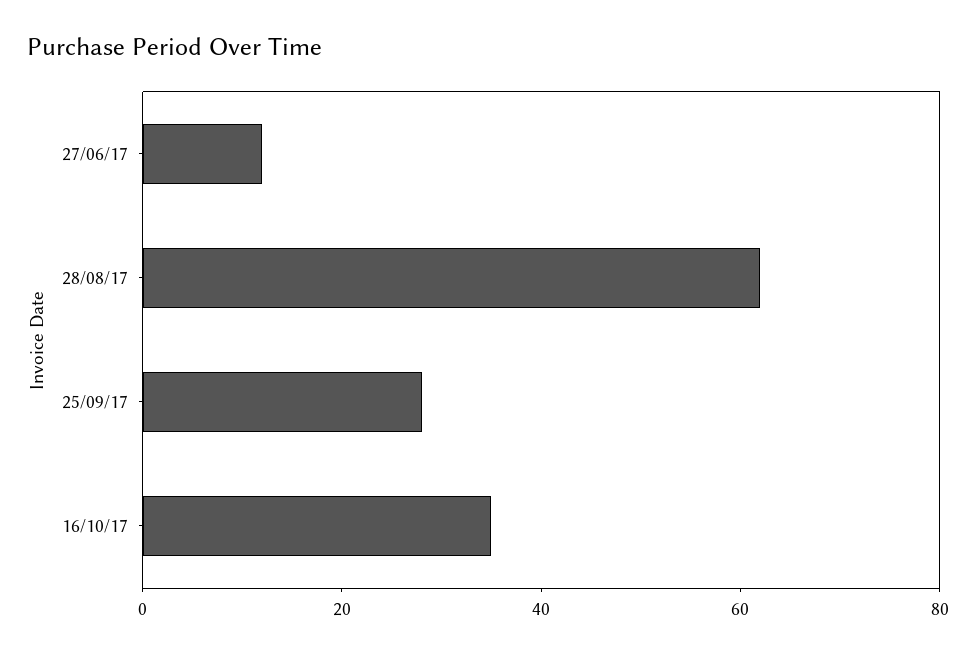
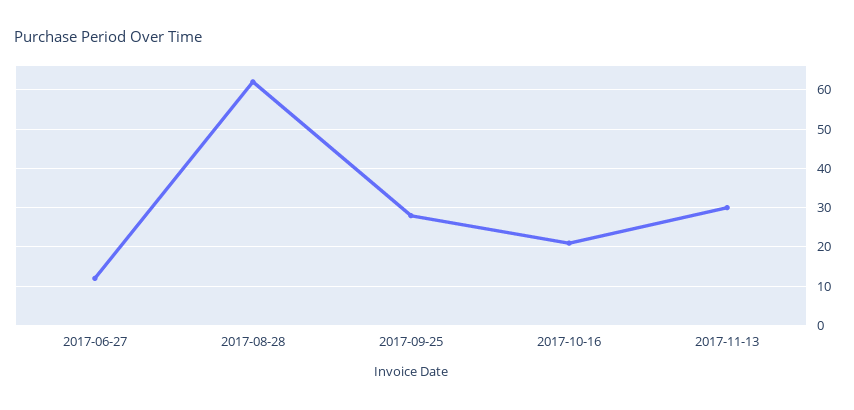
16/10/17: 35 -> 20
2017-11-13: none -> 30

